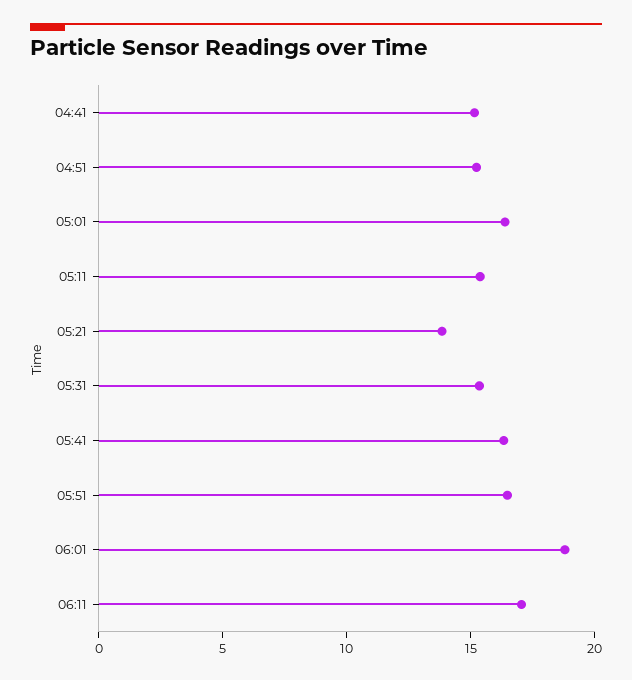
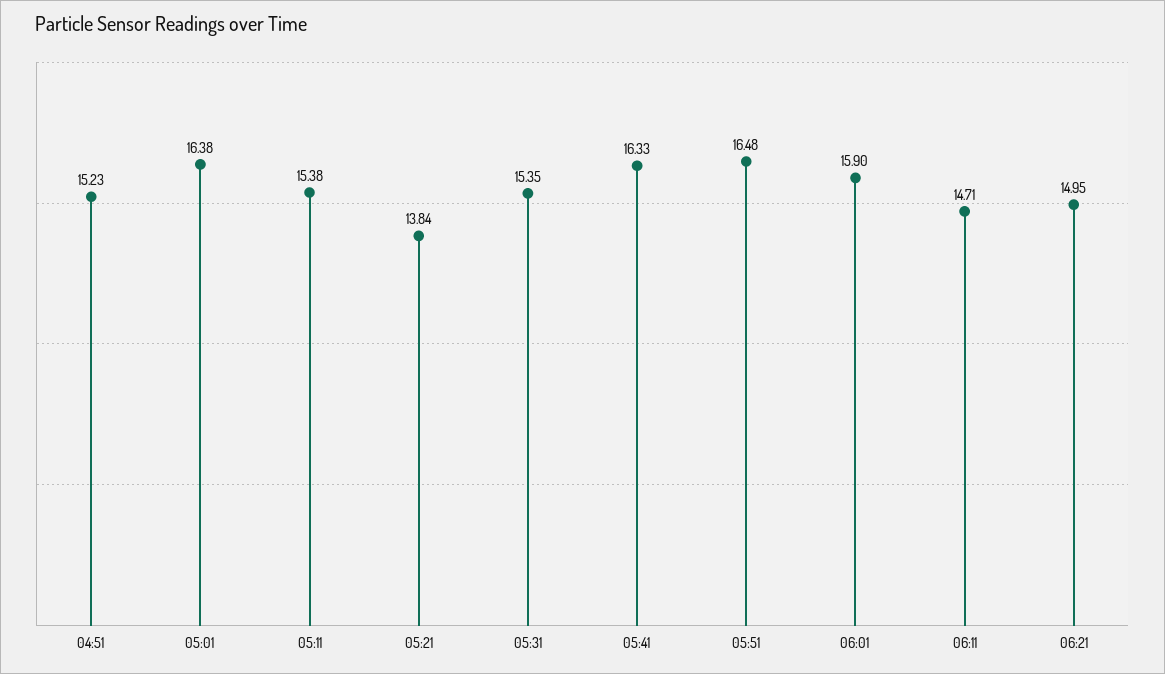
04:41: 15 -> none
06:01: 19 -> 15.9
06:11: 17 -> 14.71
06:21: none -> 14.95

